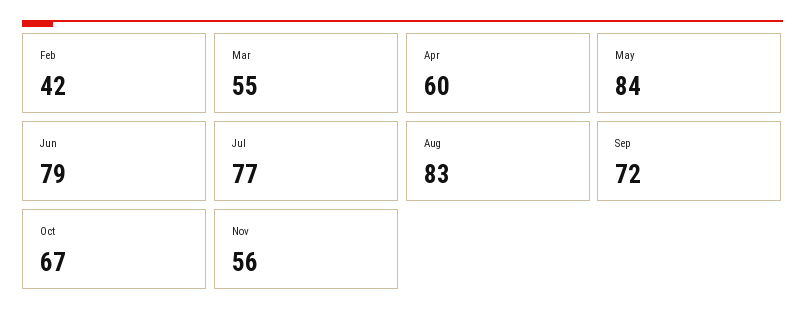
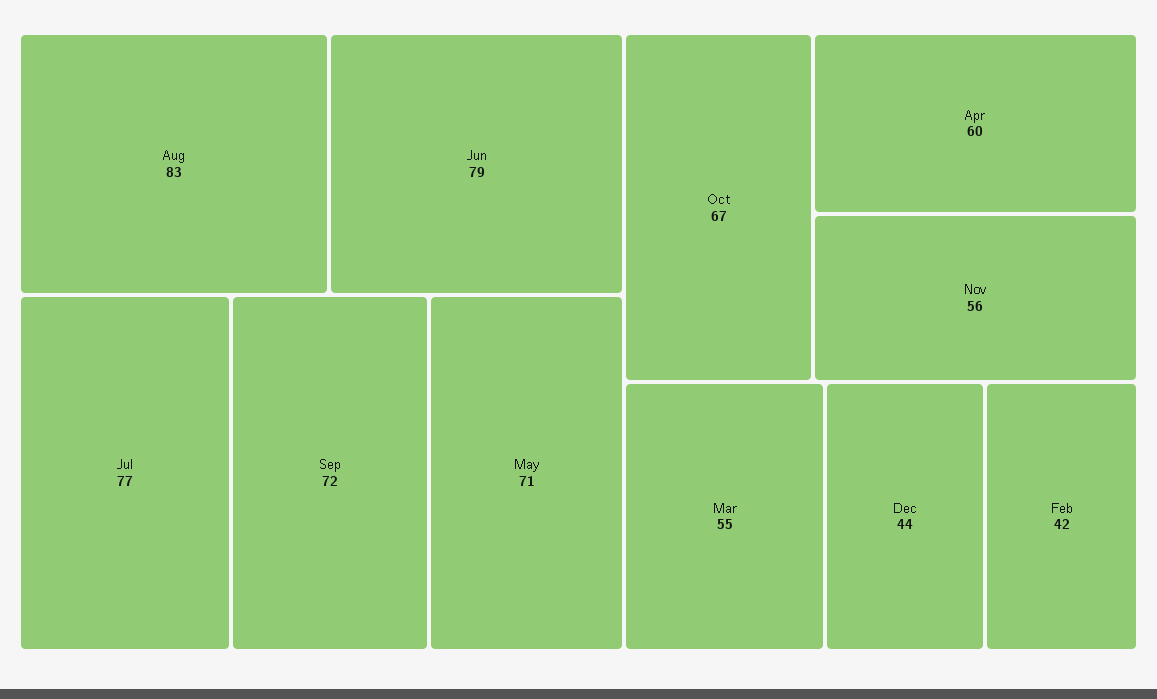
May: 84 -> 71
Dec: none -> 44

